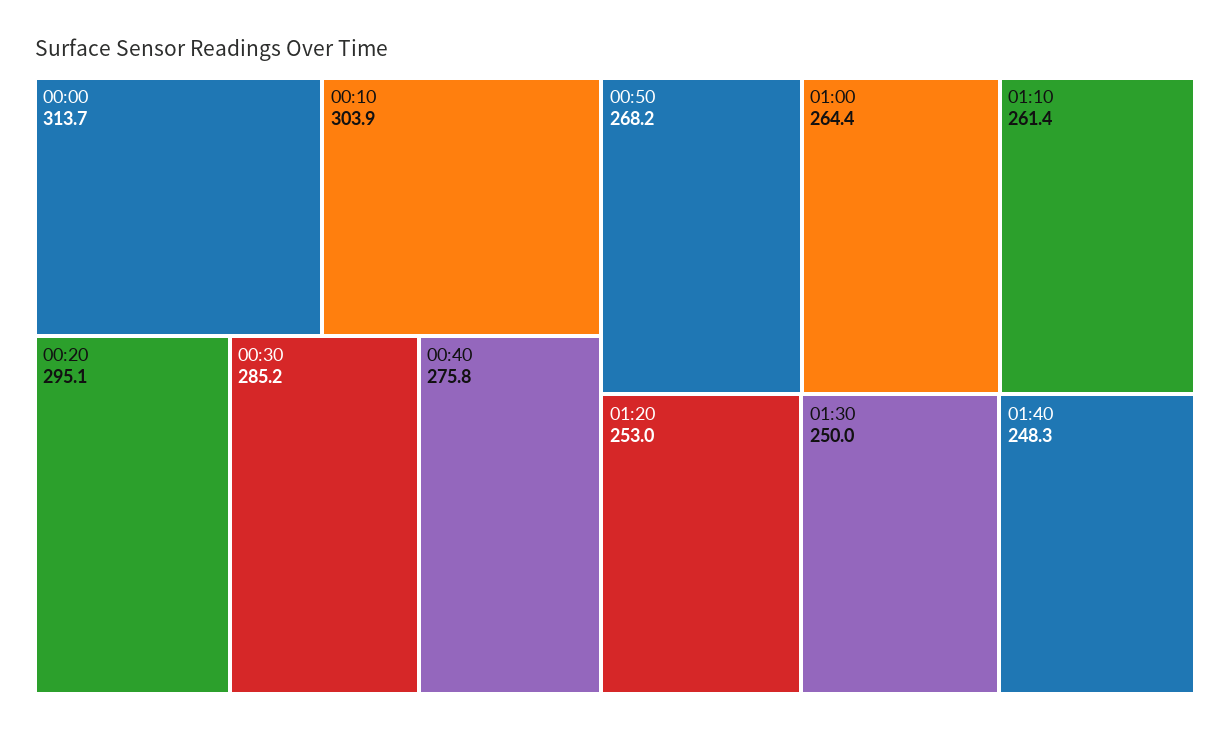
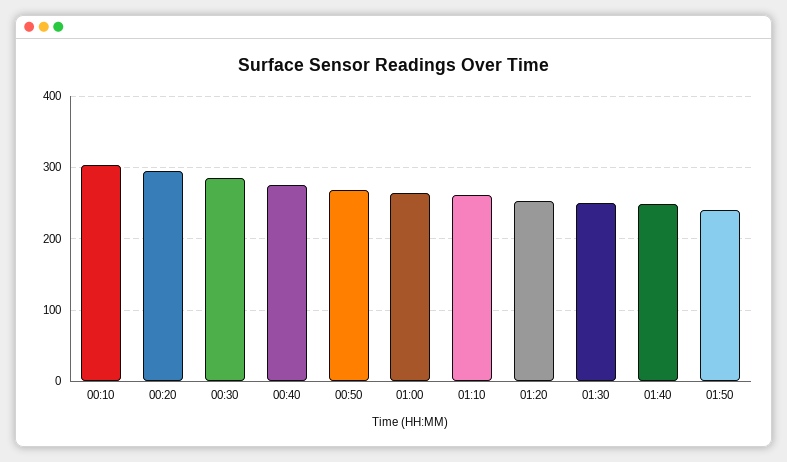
00:00: 313.7 -> none
01:50: none -> 240

